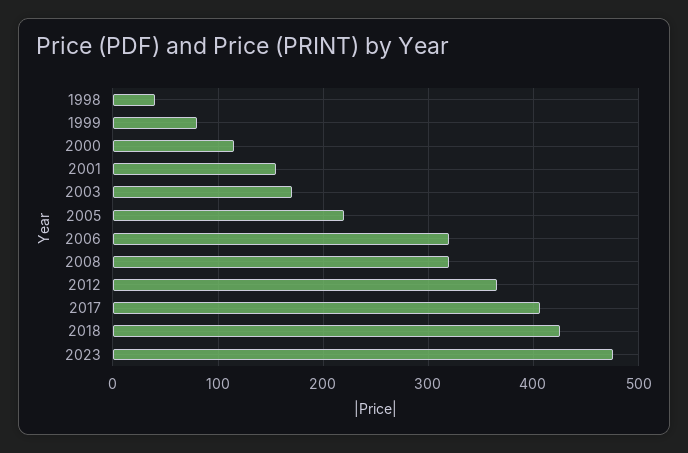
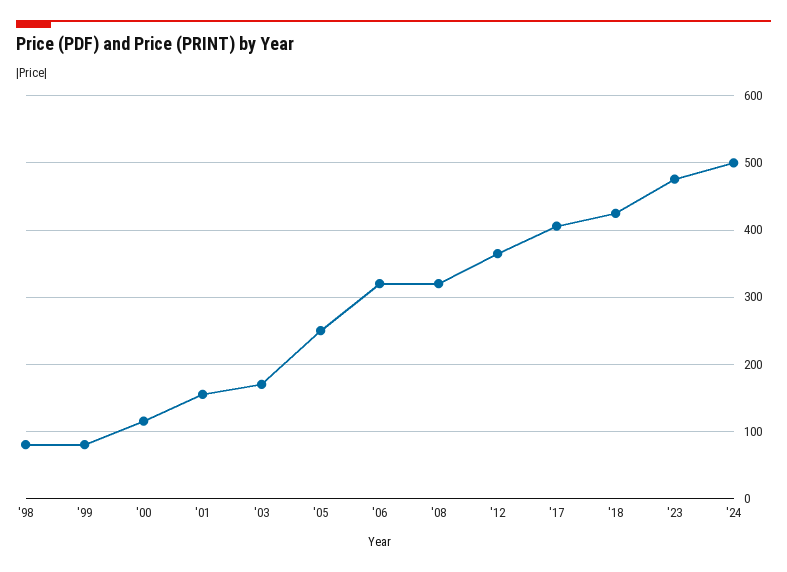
1998: 40 -> 80
2005: 220 -> 250
'24: none -> 500

